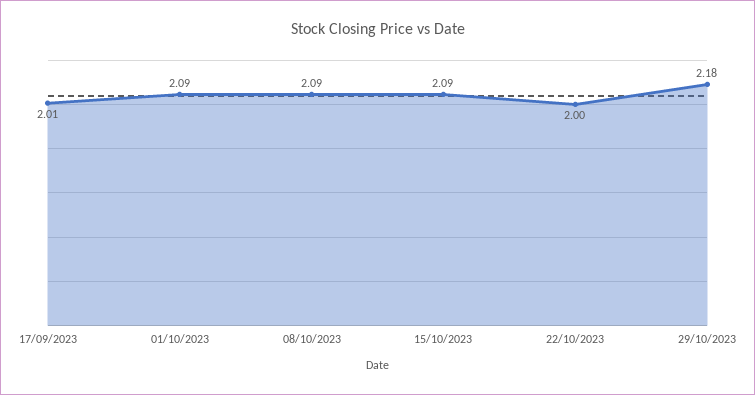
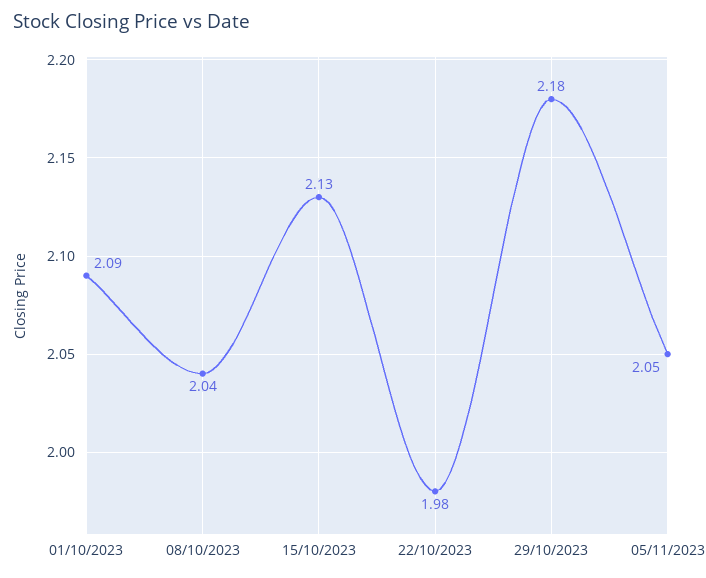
17/09/2023: 2.01 -> none
08/10/2023: 2.09 -> 2.04
15/10/2023: 2.09 -> 2.13
22/10/2023: 2 -> 1.98
05/11/2023: none -> 2.05

